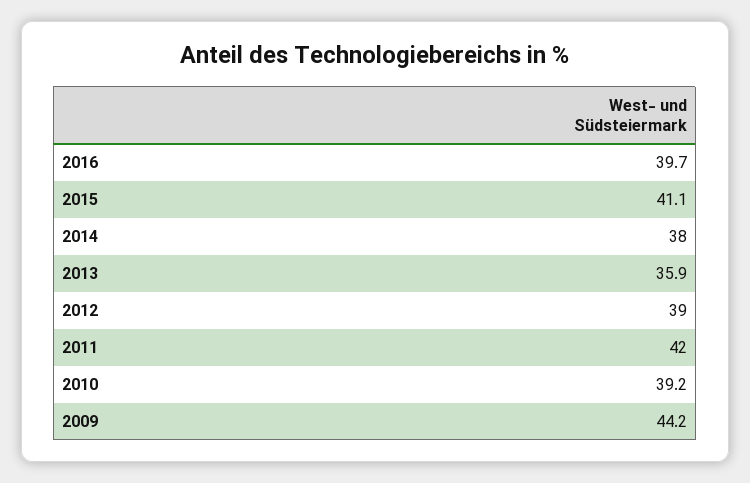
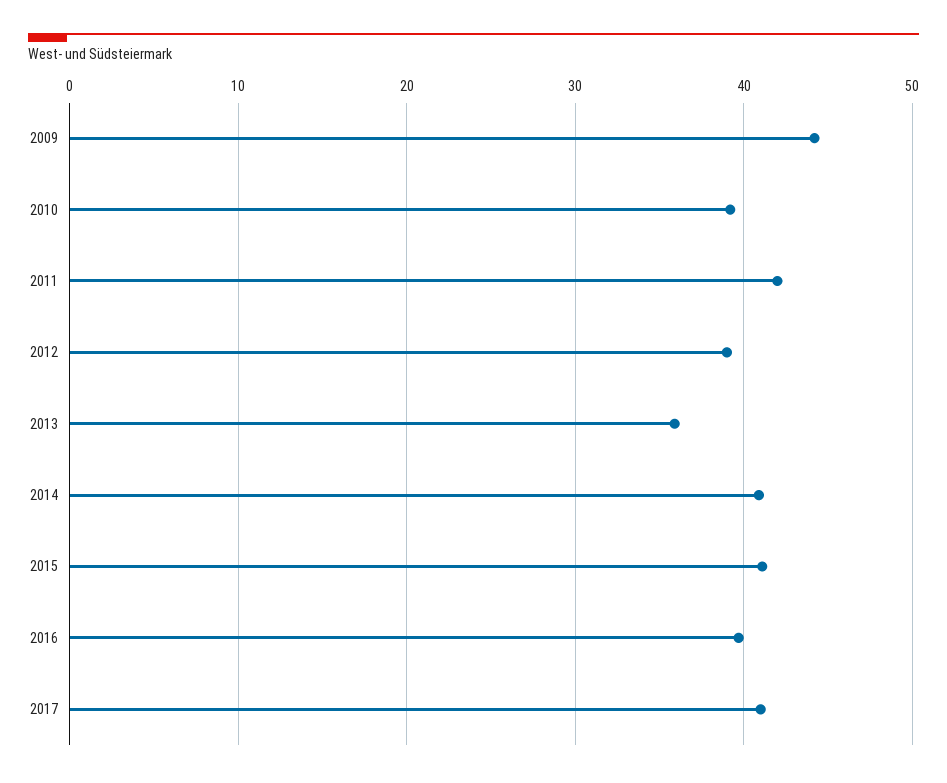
2014: 38 -> 41
2017: none -> 41

